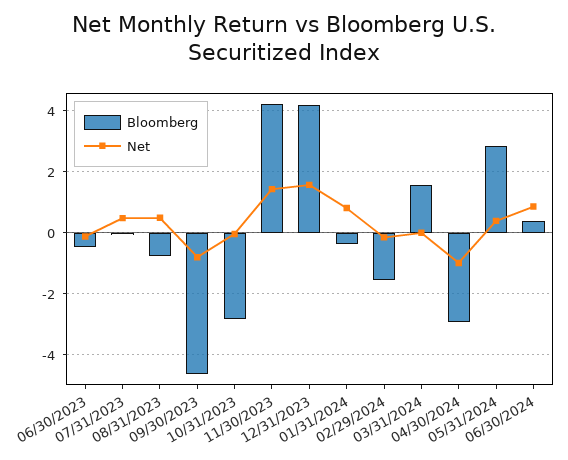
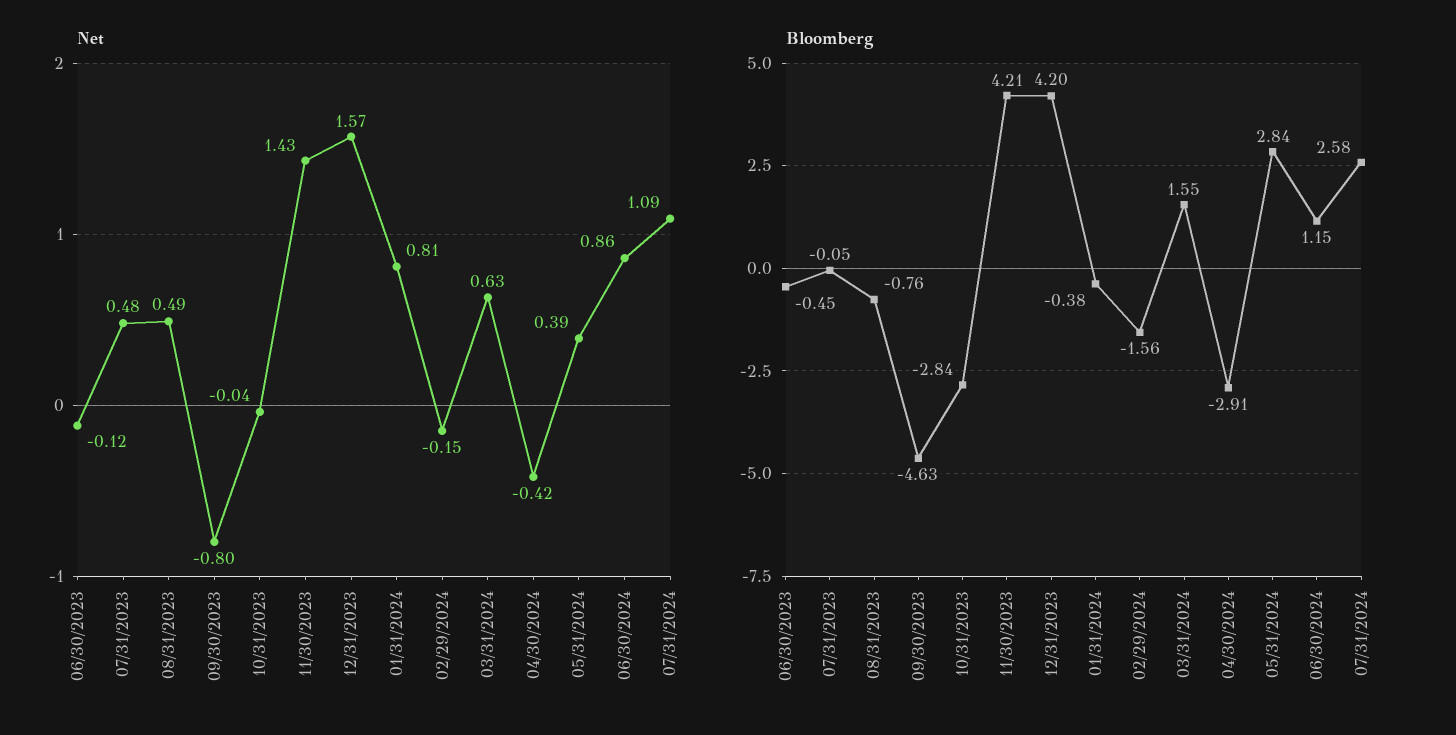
Net, 03/31/2024: 0 -> 0.63
Net, 04/30/2024: -1 -> -0.42
Bloomberg, 06/30/2024: 0.4 -> 1.15
Net, 07/31/2024: none -> 1.09
Bloomberg, 07/31/2024: none -> 2.58

